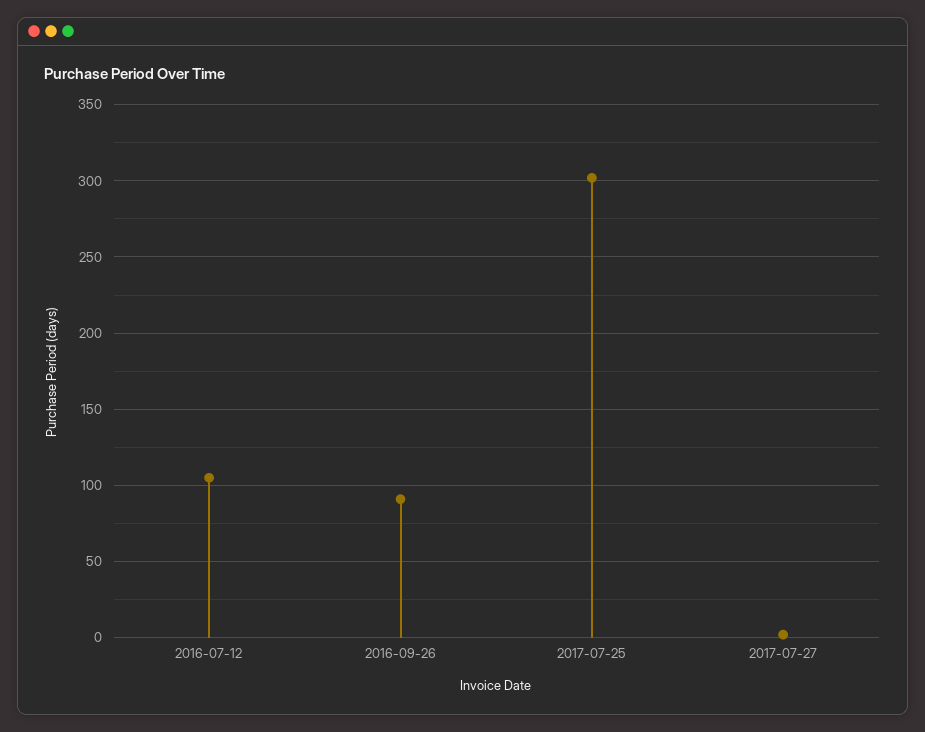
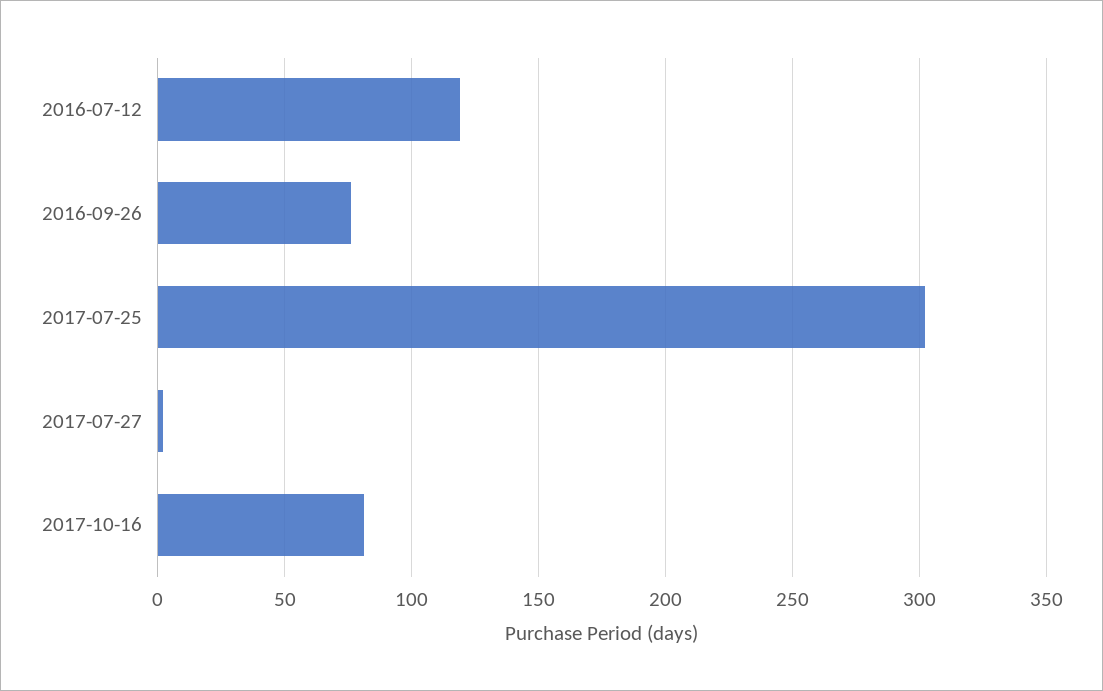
2016-07-12: 105 -> 120
2016-09-26: 90 -> 75
2017-10-16: none -> 80

